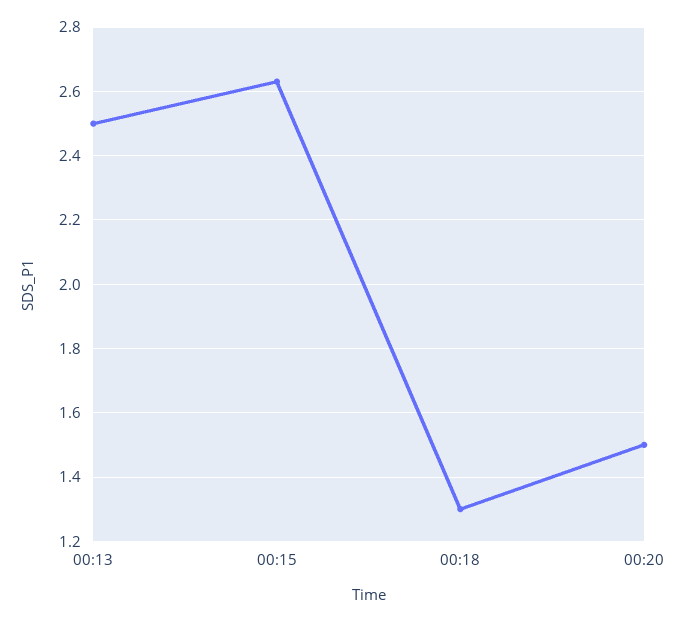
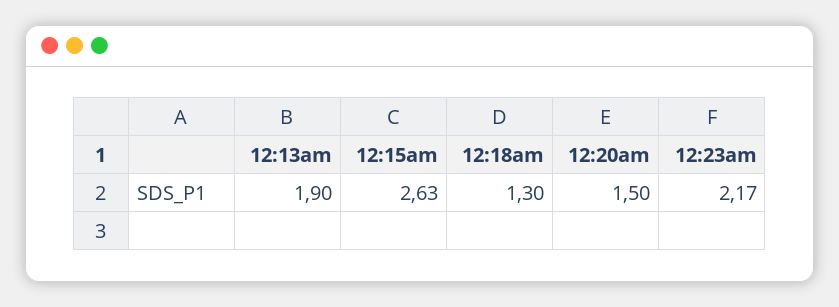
00:13: 2.5 -> 1.9
12:23am: none -> 2.17

